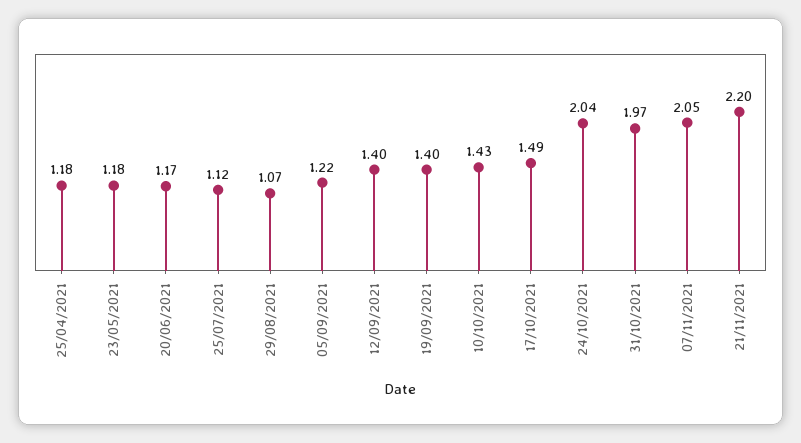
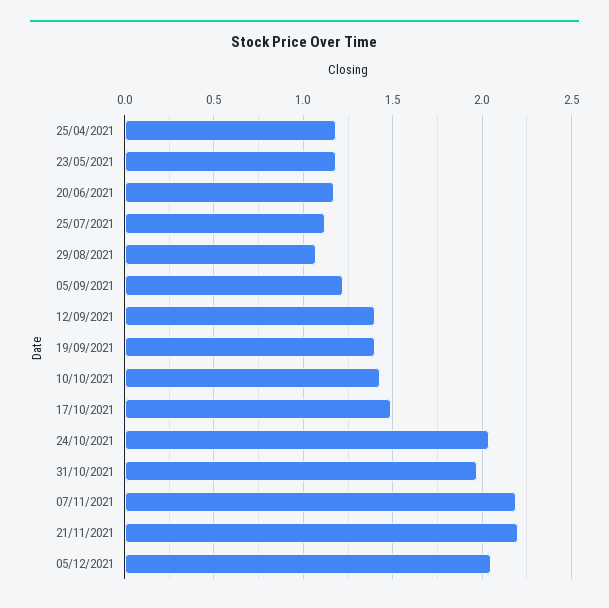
07/11/2021: 2.05 -> 2.2
05/12/2021: none -> 2.05

